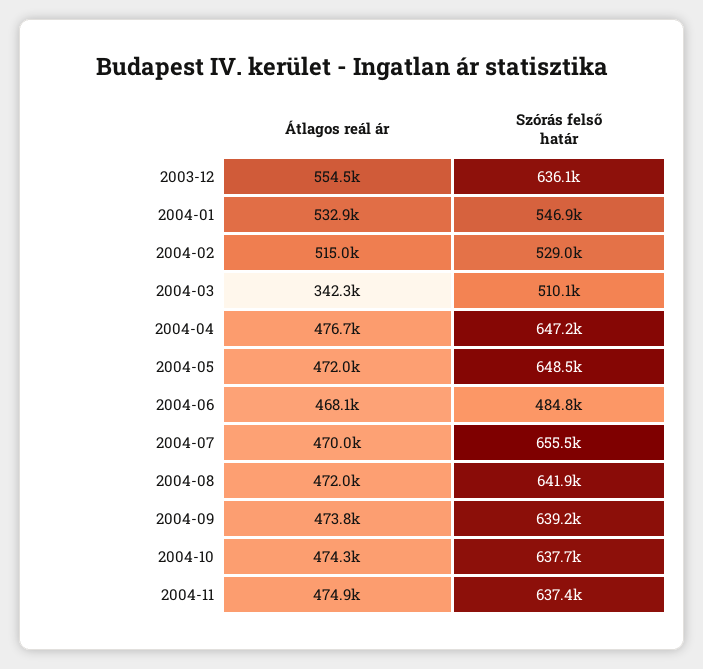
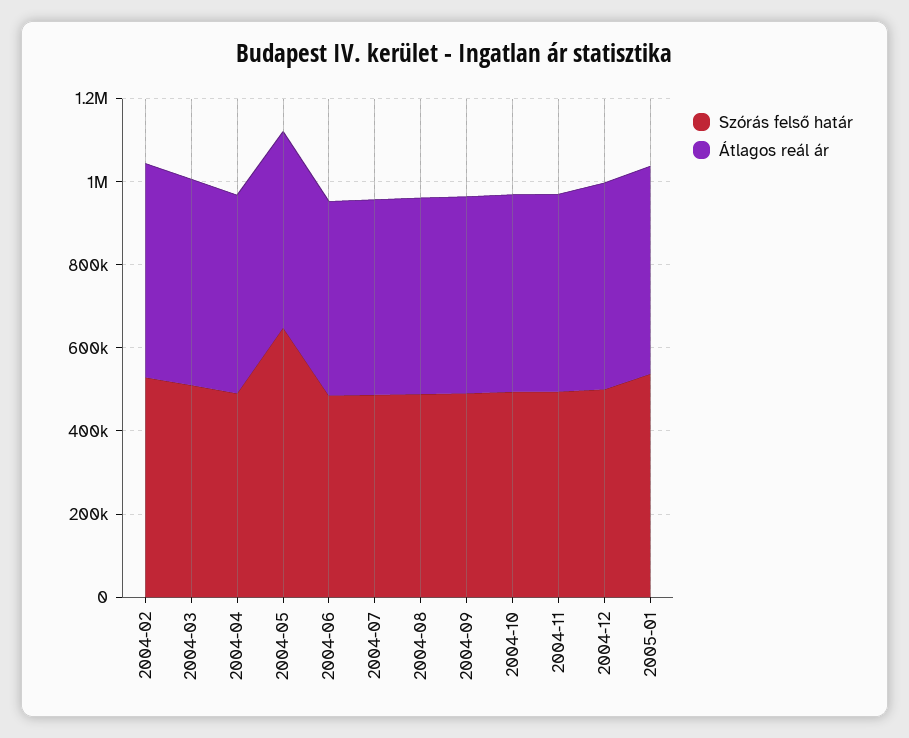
Átlagos reál ár, 2003-12: 554500 -> none
Szórás felső határ, 2003-12: 636100 -> none
Átlagos reál ár, 2004-01: 532900 -> none
Szórás felső határ, 2004-01: 546900 -> none
Átlagos reál ár, 2004-03: 342300 -> 500000
Szórás felső határ, 2004-04: 647200 -> 500000
Szórás felső határ, 2004-07: 655500 -> 500000
Szórás felső határ, 2004-08: 641900 -> 500000
Szórás felső határ, 2004-09: 639200 -> 500000
Szórás felső határ, 2004-10: 637700 -> 500000
Szórás felső határ, 2004-11: 637400 -> 500000
Szórás felső határ, 2004-12: none -> 500000
Átlagos reál ár, 2004-12: none -> 500000
Szórás felső határ, 2005-01: none -> 550000
Átlagos reál ár, 2005-01: none -> 500000

